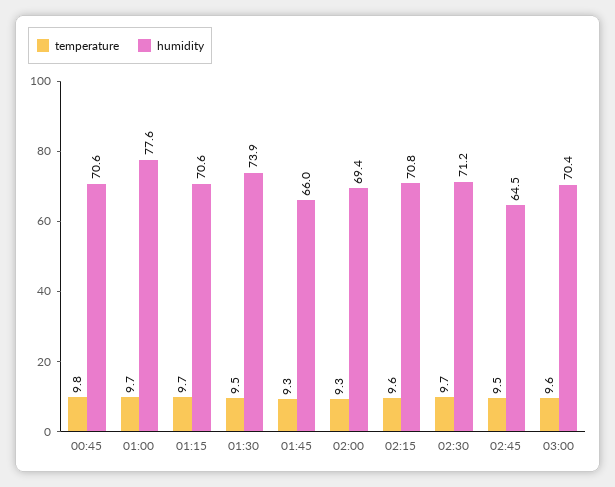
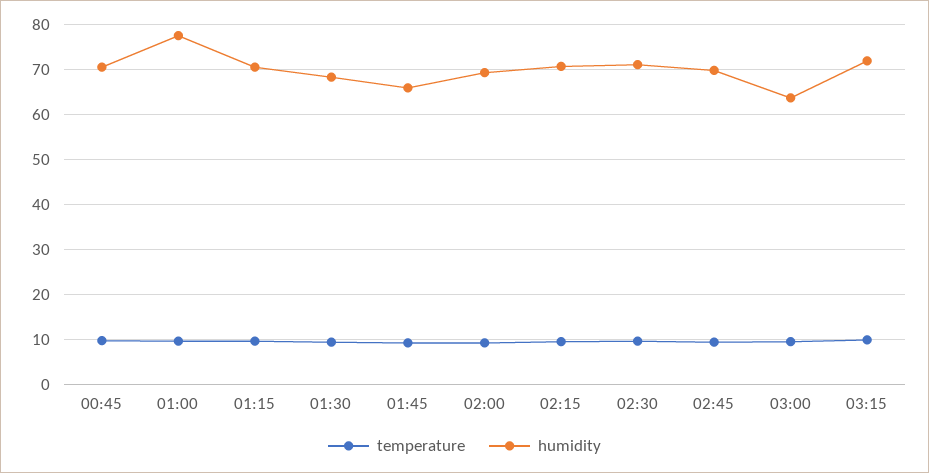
humidity, 01:30: 73.9 -> 68
humidity, 02:45: 64.5 -> 70
humidity, 03:00: 70.4 -> 64
temperature, 03:15: none -> 10
humidity, 03:15: none -> 72

